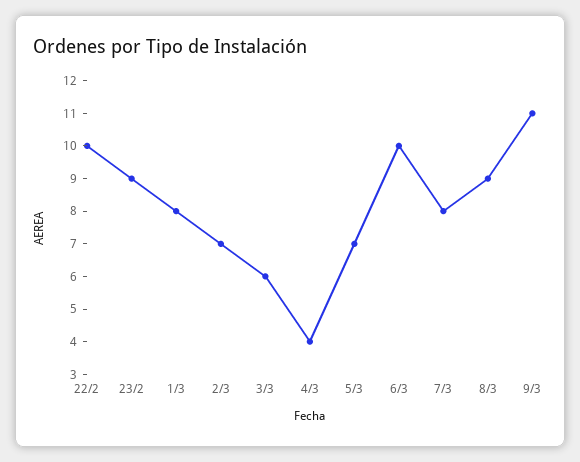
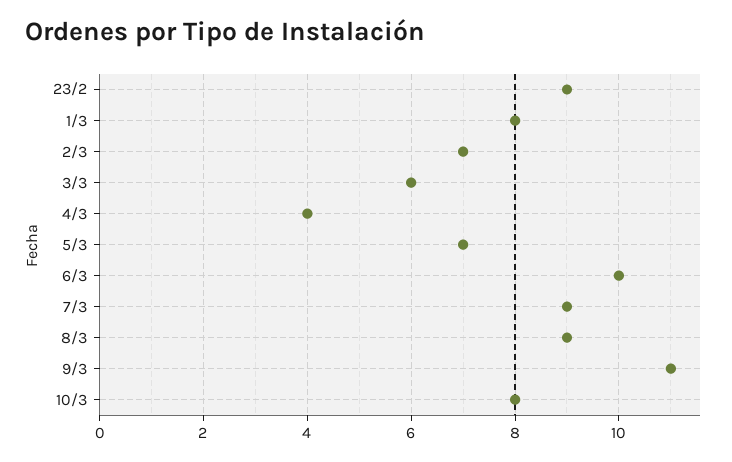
22/2: 10 -> none
7/3: 8 -> 9
10/3: none -> 8

